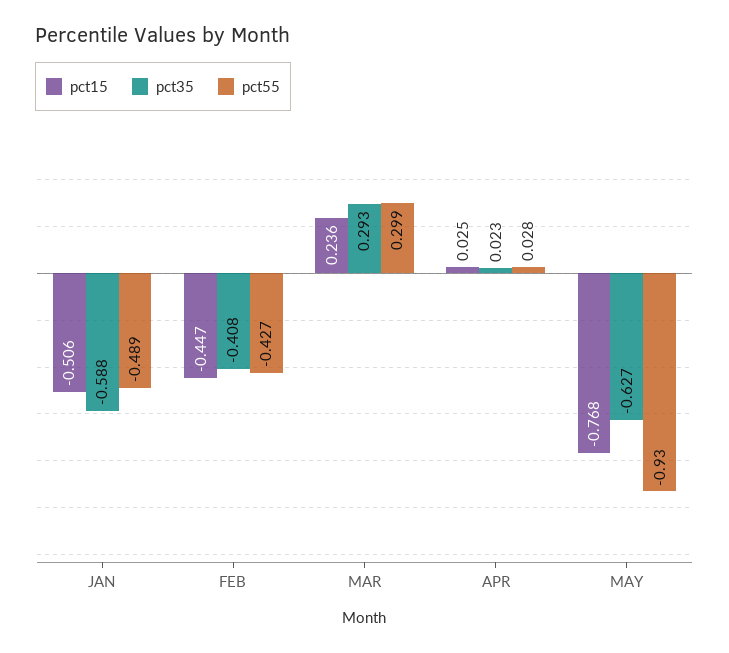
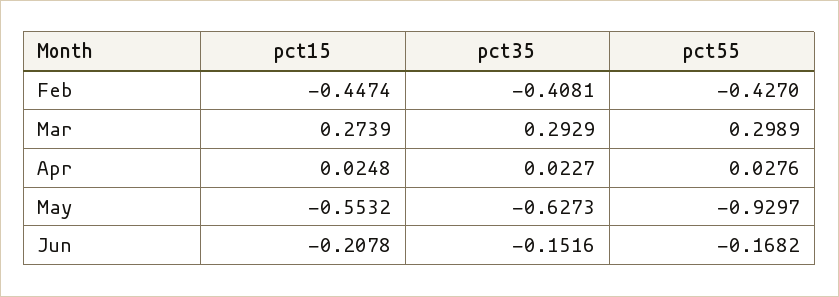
pct15, JAN: -0.506 -> none
pct35, JAN: -0.588 -> none
pct55, JAN: -0.489 -> none
pct15, MAR: 0.236 -> 0.2739
pct15, MAY: -0.768 -> -0.5532
pct15, Jun: none -> -0.2078
pct35, Jun: none -> -0.1516
pct55, Jun: none -> -0.1682

